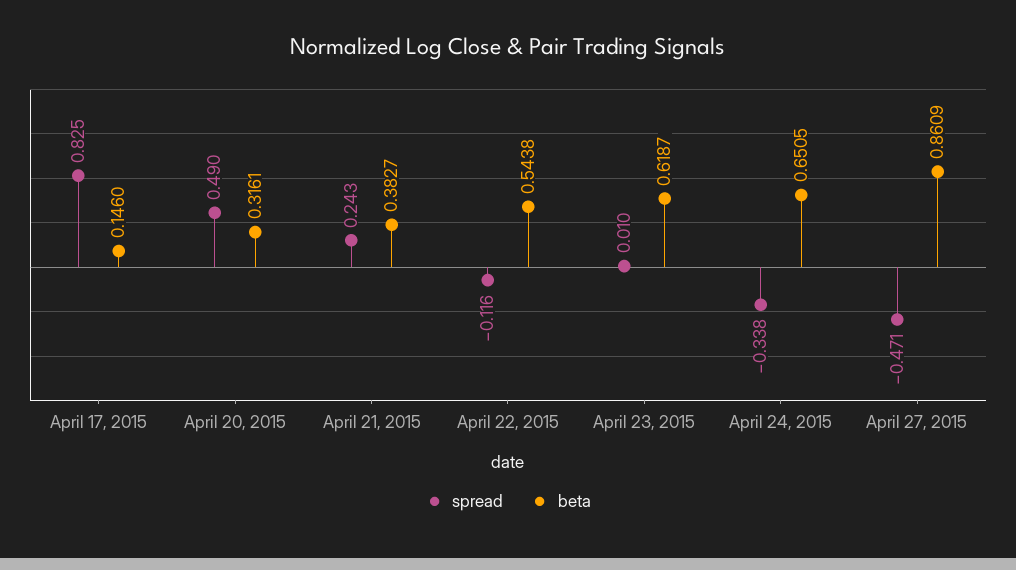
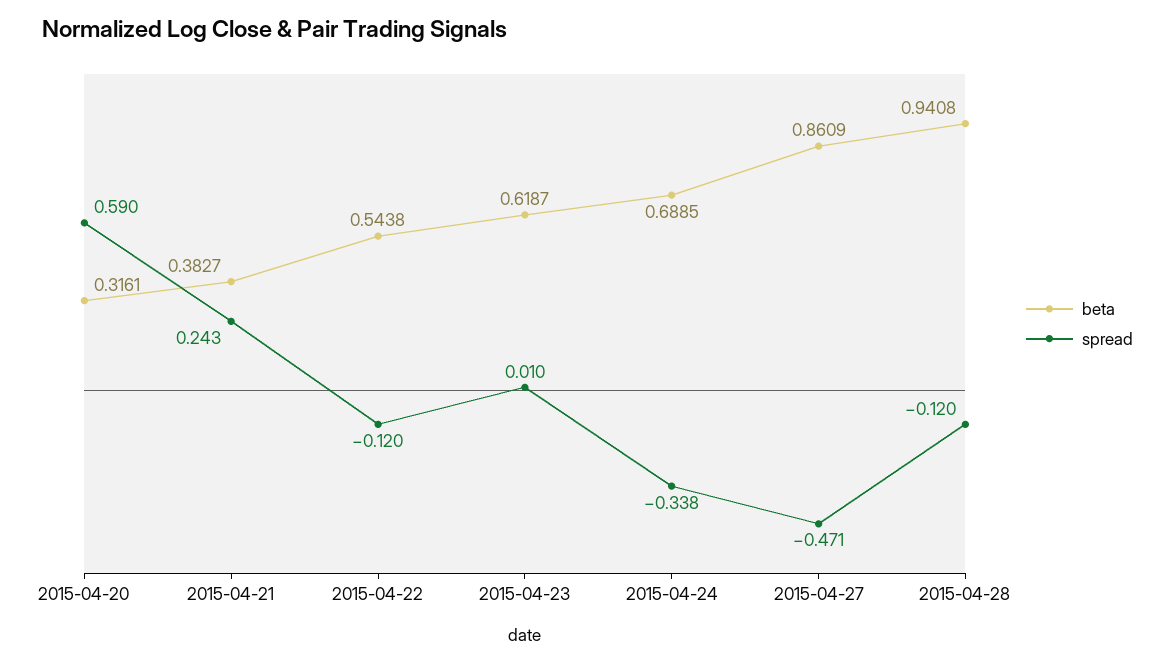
spread, April 17, 2015: 0.825 -> none
beta, April 17, 2015: 0.146 -> none
spread, April 20, 2015: 0.49 -> 0.59
spread, April 22, 2015: -0.116 -> -0.12
beta, April 24, 2015: 0.6505 -> 0.6885
beta, 2015-04-28: none -> 0.9408
spread, 2015-04-28: none -> -0.12

